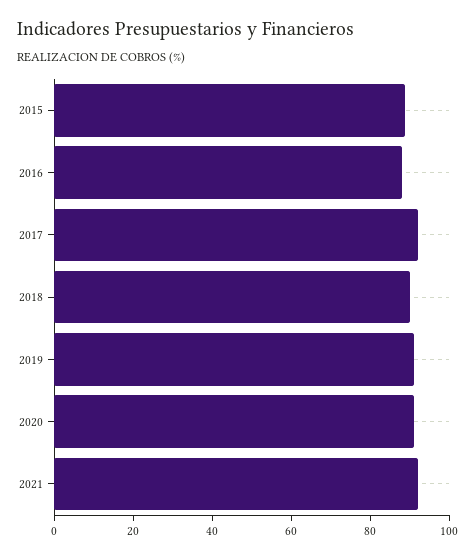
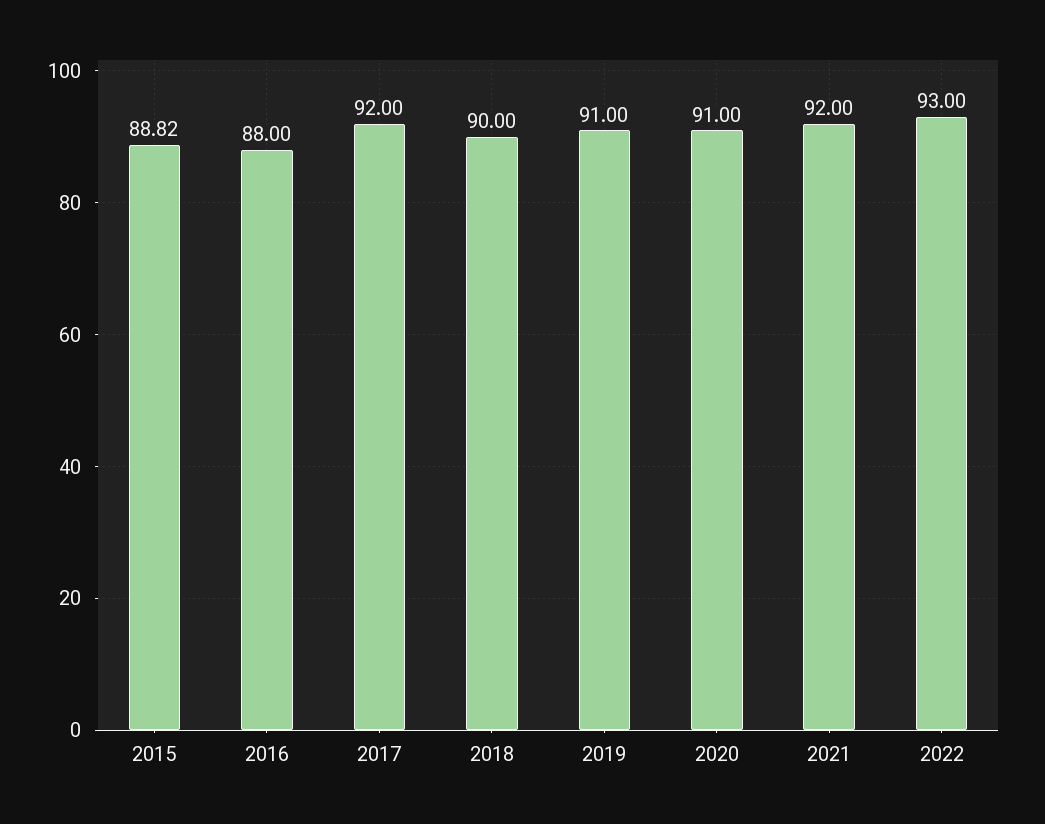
2022: none -> 93

